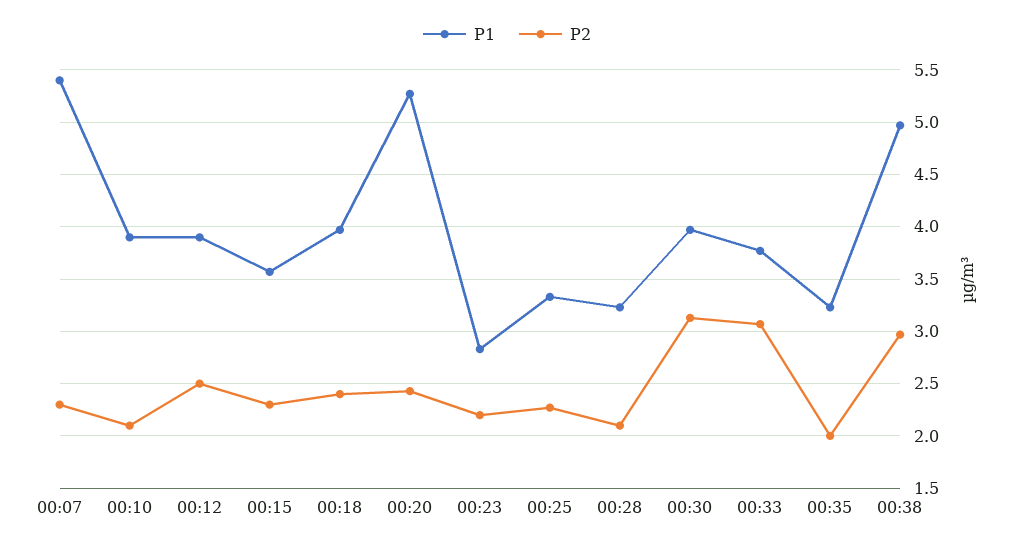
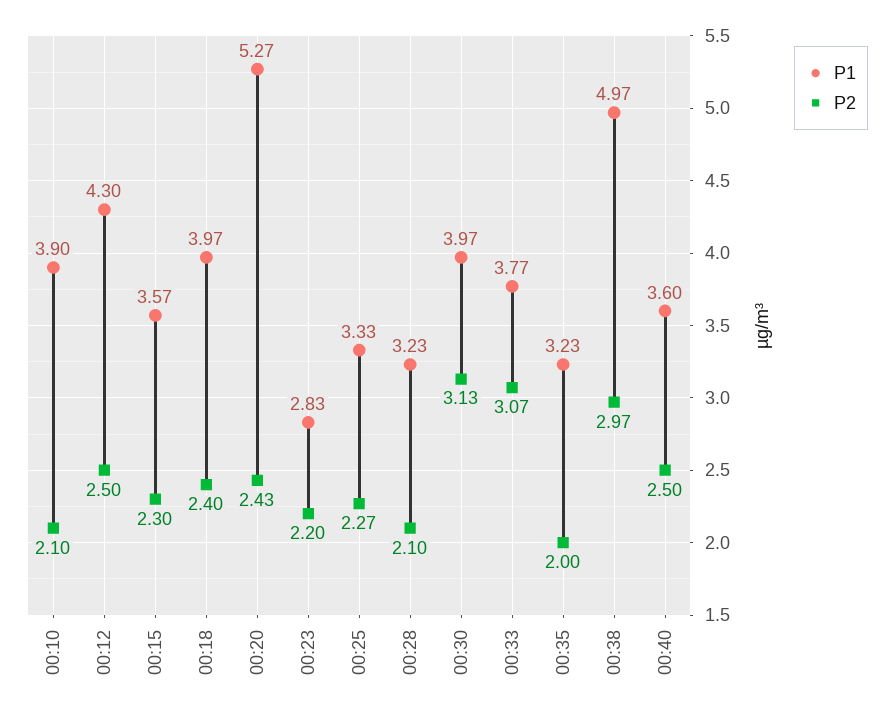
P1, 00:07: 5.4 -> none
P2, 00:07: 2.3 -> none
P1, 00:12: 3.9 -> 4.3
P1, 00:40: none -> 3.6
P2, 00:40: none -> 2.5

